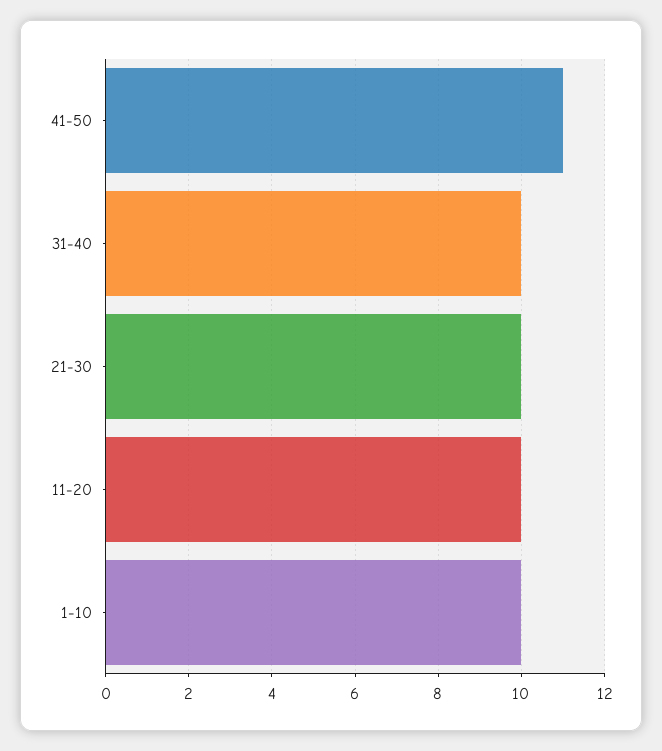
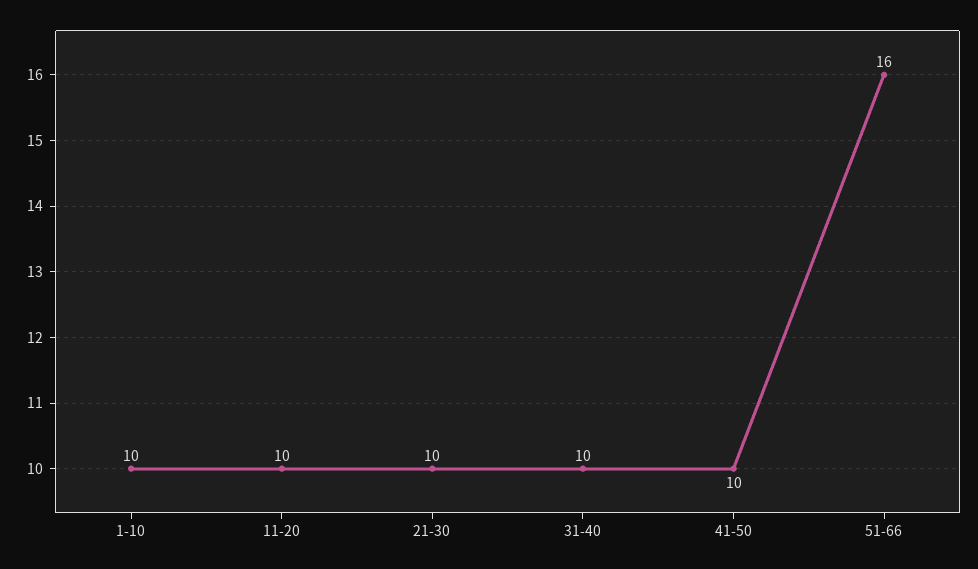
41-50: 11 -> 10
51-66: none -> 16

